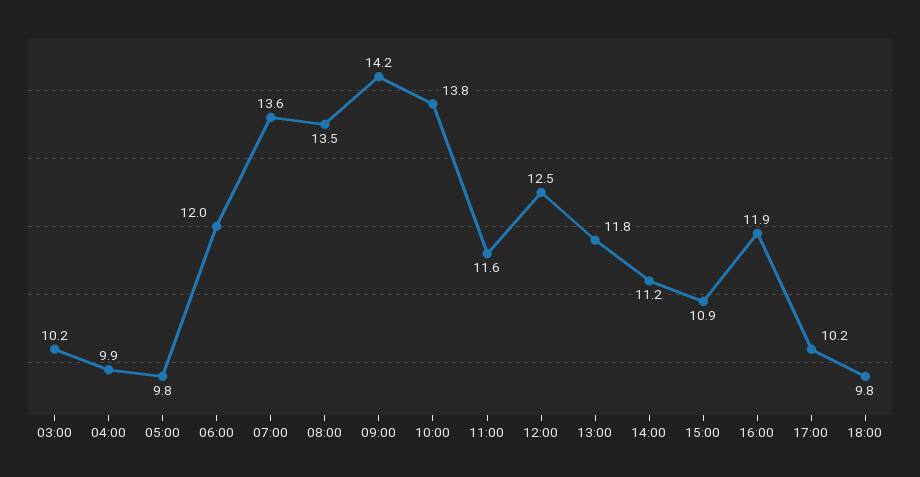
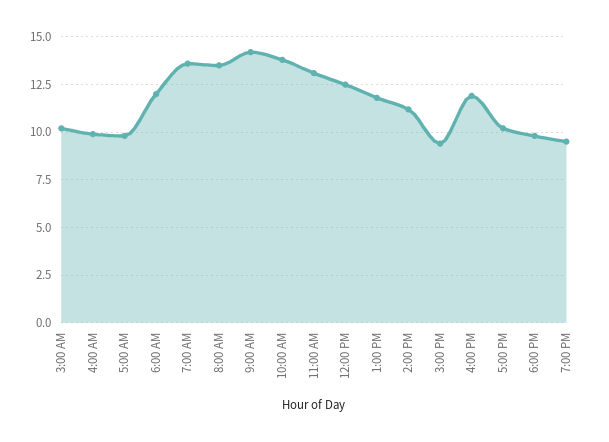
11:00: 11.6 -> 13
15:00: 10.9 -> 9.5
7:00 PM: none -> 9.5

